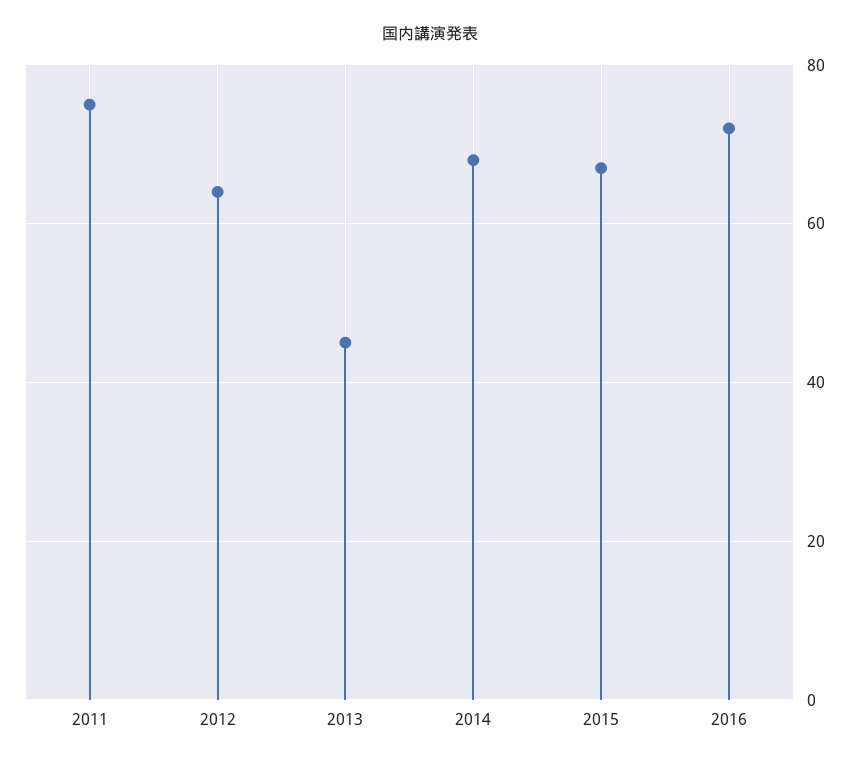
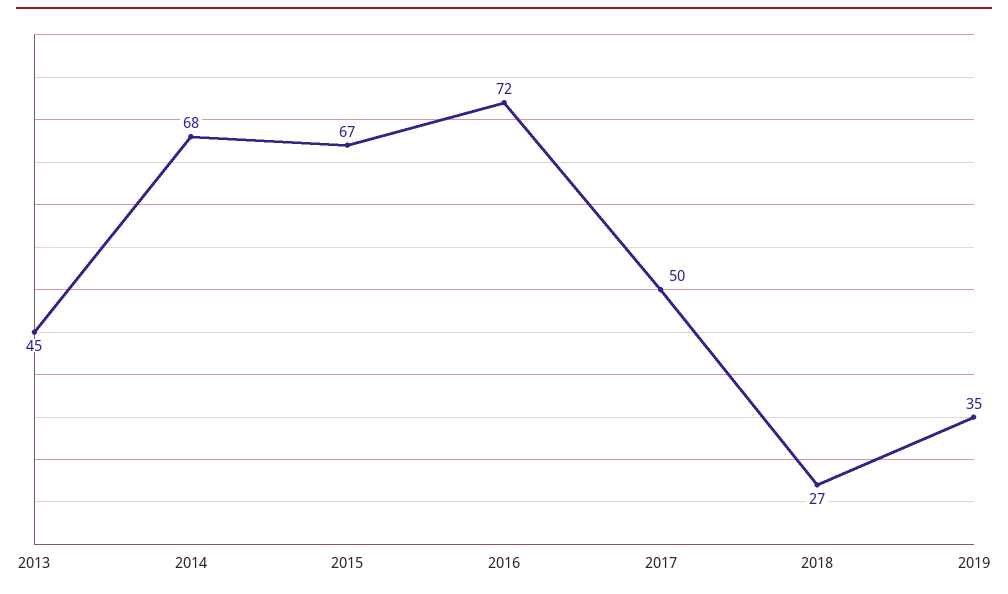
2011: 75 -> none
2012: 65 -> none
2017: none -> 50
2018: none -> 27
2019: none -> 35

